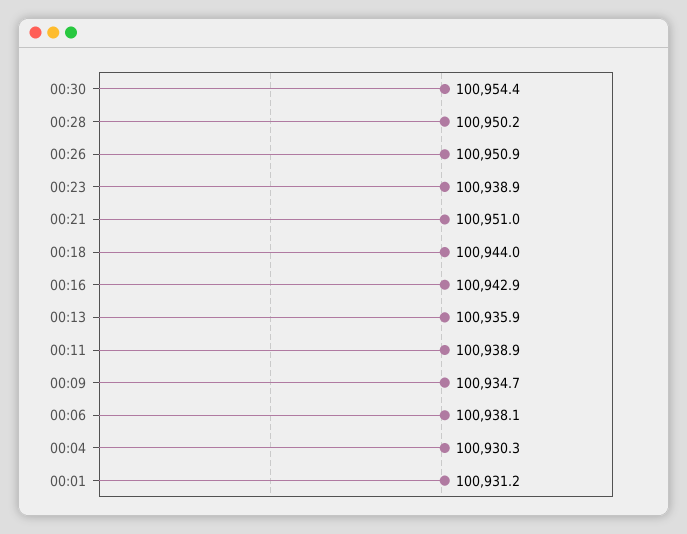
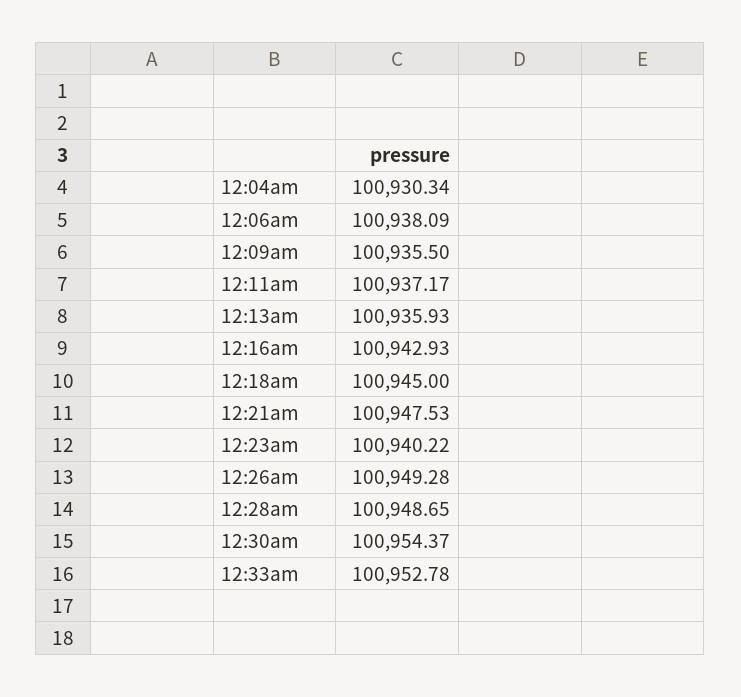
00:28: 100950.2 -> 100948.65
00:26: 100950.9 -> 100949.28
00:23: 100938.9 -> 100940.22
00:21: 100951 -> 100947.53
00:18: 100944 -> 100945
00:11: 100938.9 -> 100937.17
00:09: 100934.7 -> 100935.5
00:01: 100931.2 -> none
12:33am: none -> 100952.78

